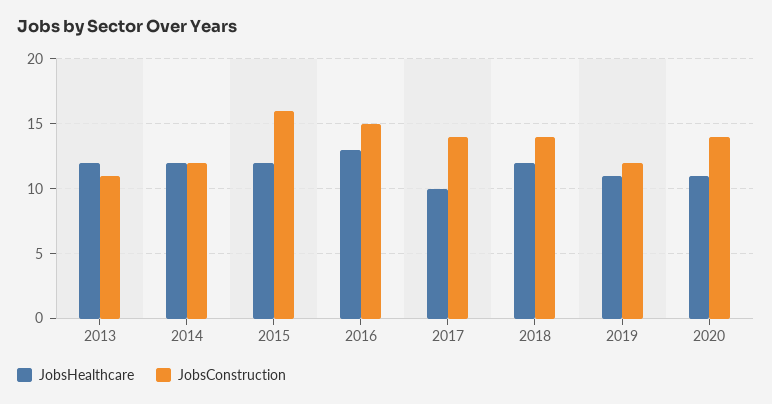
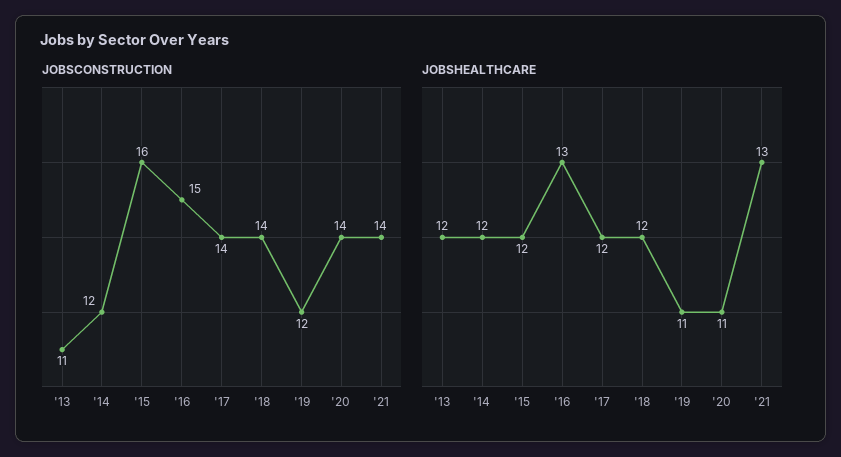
JobsHealthcare, 2017: 10 -> 12
JobsConstruction, '21: none -> 14
JobsHealthcare, '21: none -> 13

